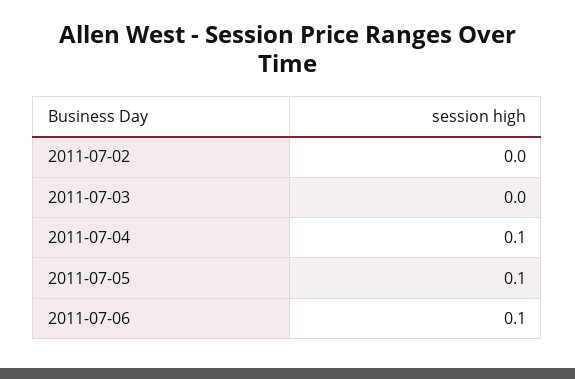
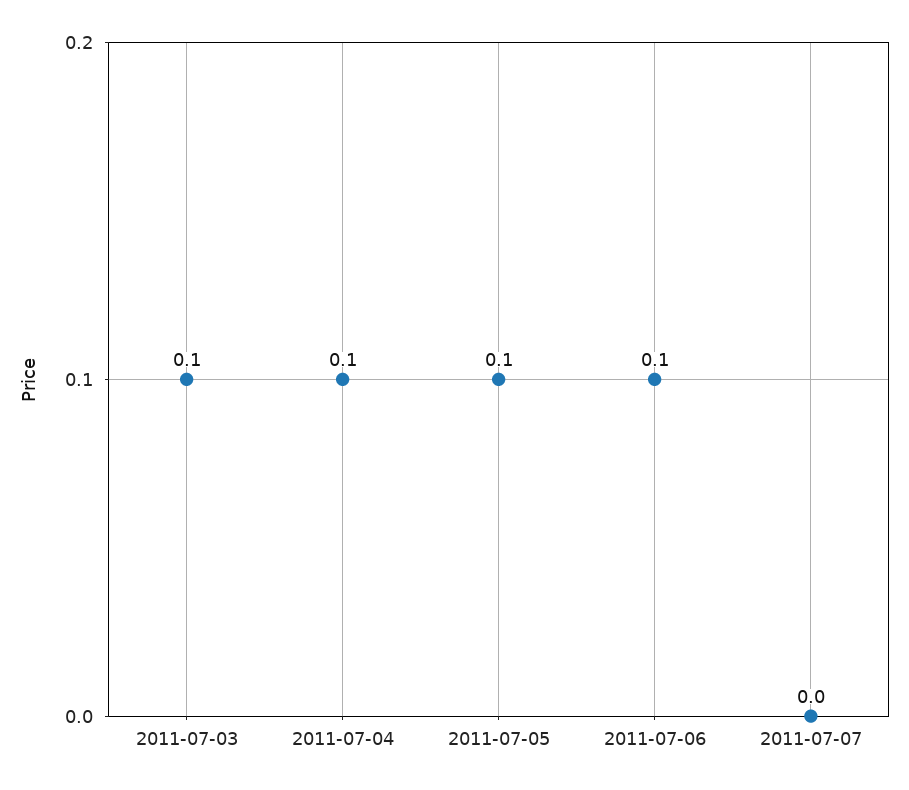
2011-07-02: 0 -> none
2011-07-03: 0 -> 0.1
2011-07-07: none -> 0

